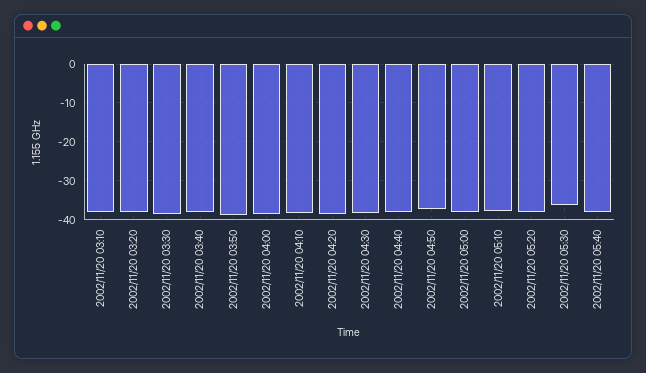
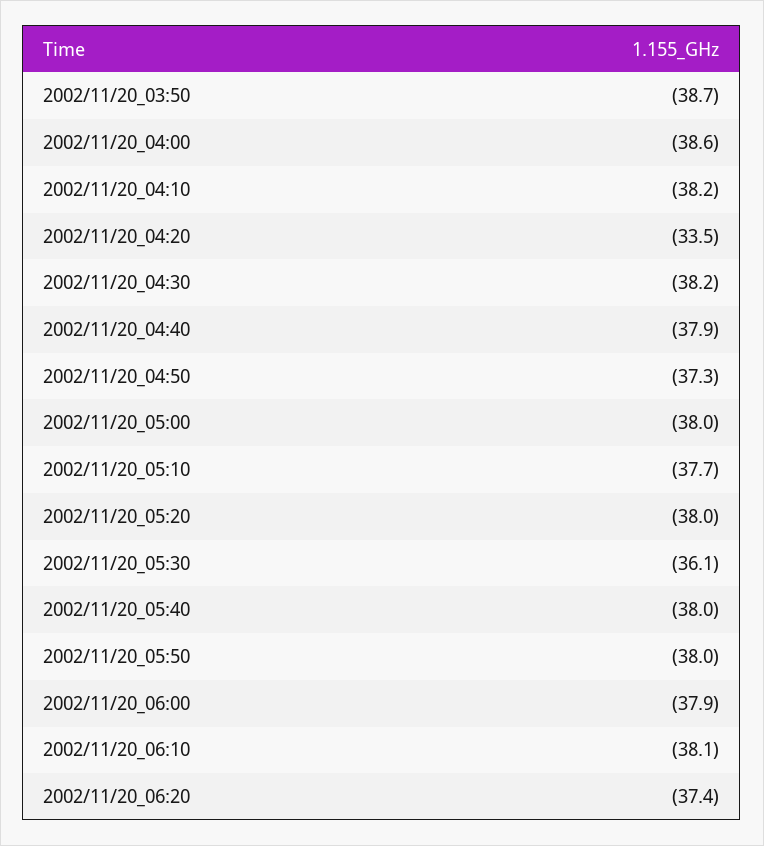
2002/11/20 03:10: -38 -> none
2002/11/20 03:20: -38 -> none
2002/11/20 03:30: -38 -> none
2002/11/20 03:40: -38 -> none
2002/11/20 04:20: -38 -> -33.5
2002/11/20_05:50: none -> -38
2002/11/20_06:00: none -> -37.9
2002/11/20_06:10: none -> -38.1
2002/11/20_06:20: none -> -37.4

